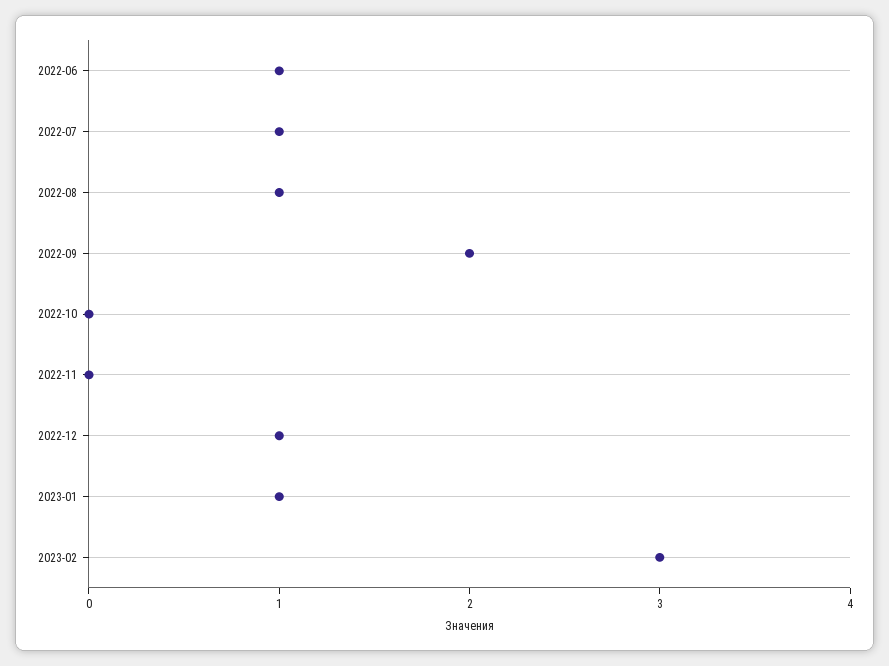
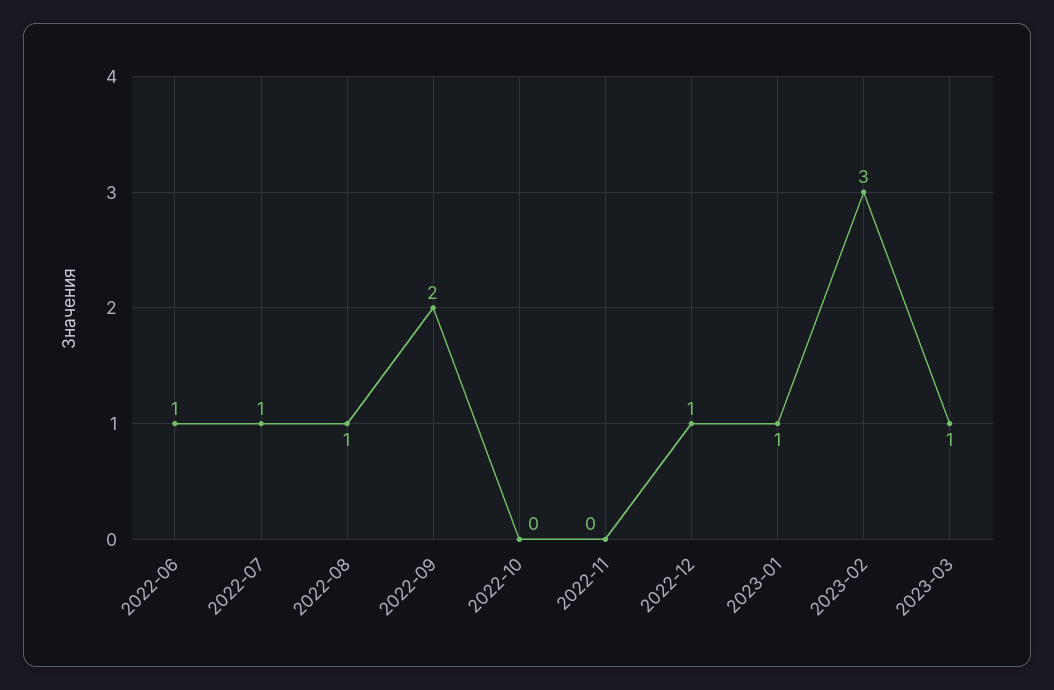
2023-03: none -> 1

